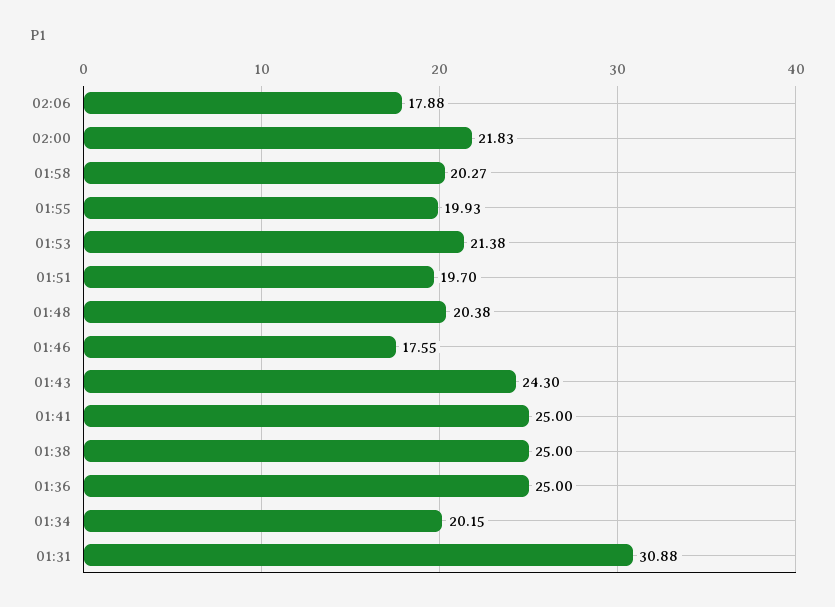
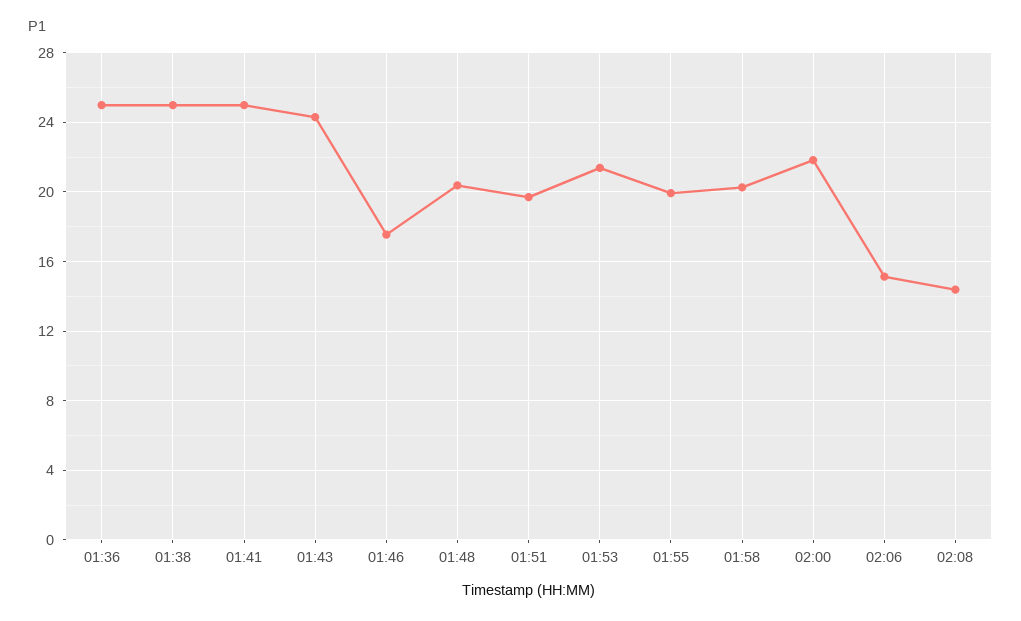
02:06: 17.88 -> 15
01:34: 20.15 -> none
01:31: 30.88 -> none
02:08: none -> 14.5

